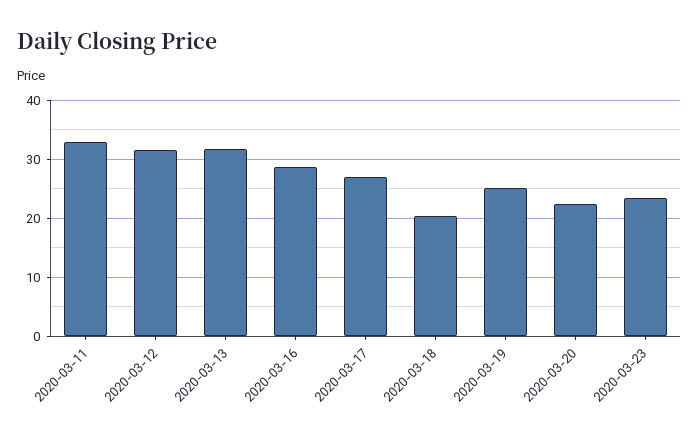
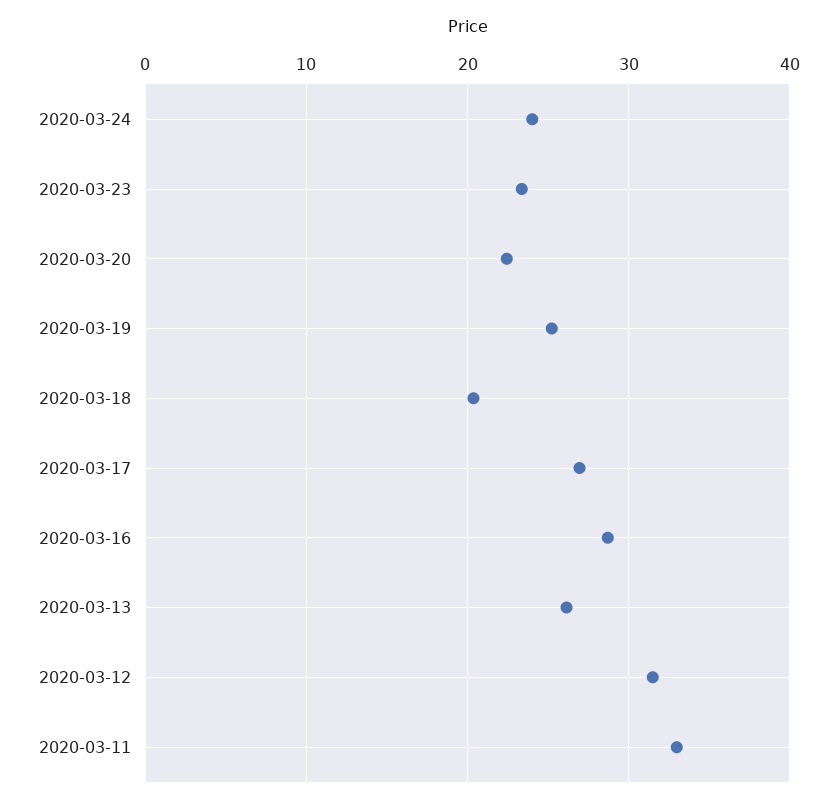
2020-03-13: 32 -> 26
2020-03-24: none -> 24

